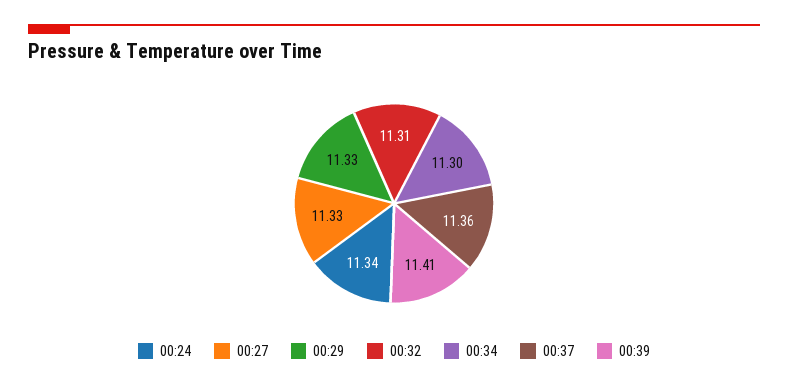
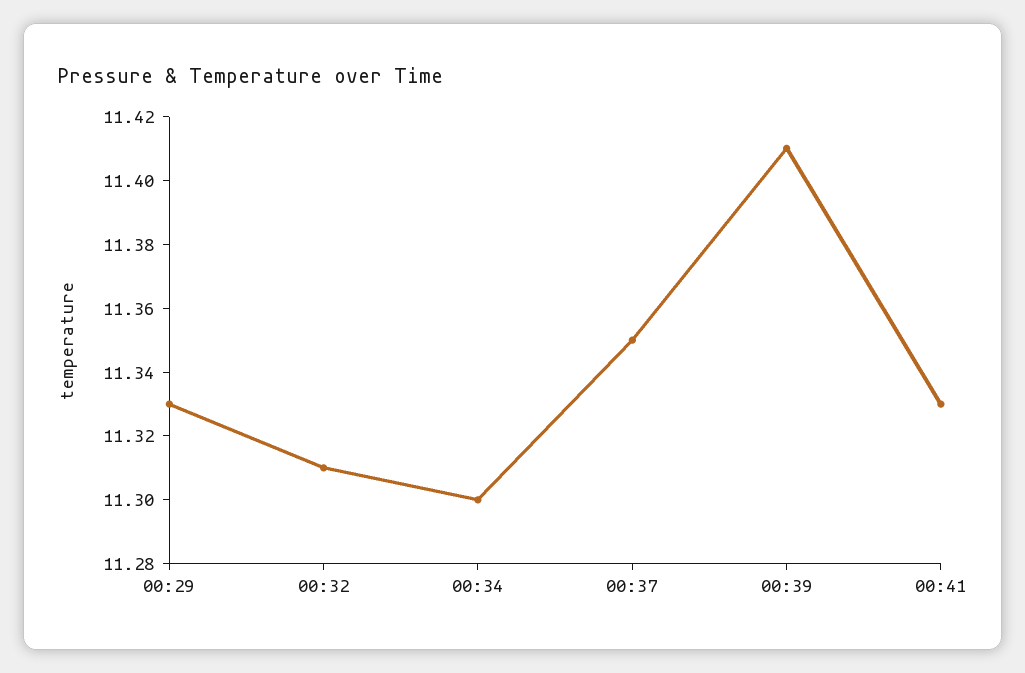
00:24: 11.34 -> none
00:27: 11.33 -> none
00:37: 11.36 -> 11.35
00:41: none -> 11.33

